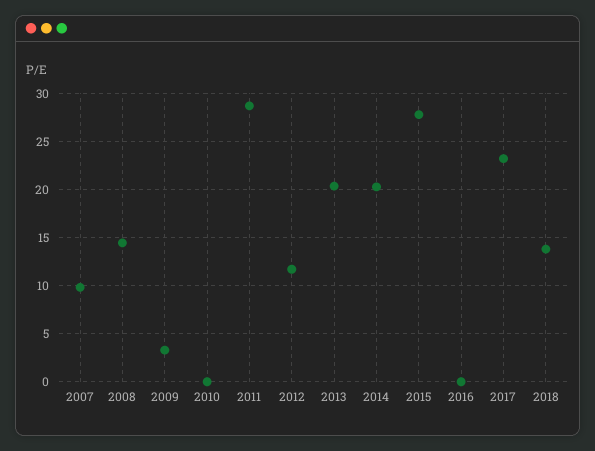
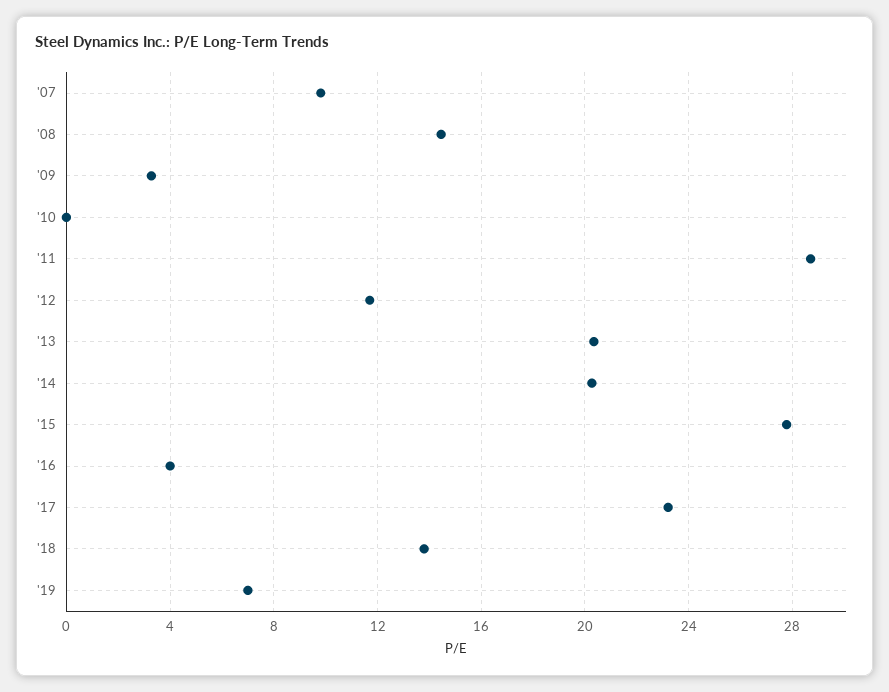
2016: 0 -> 4
'19: none -> 7

